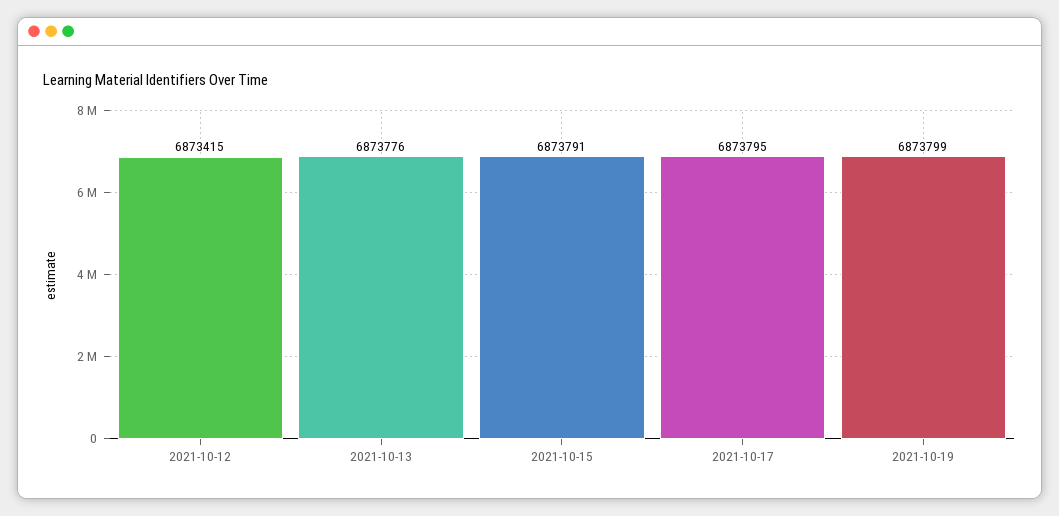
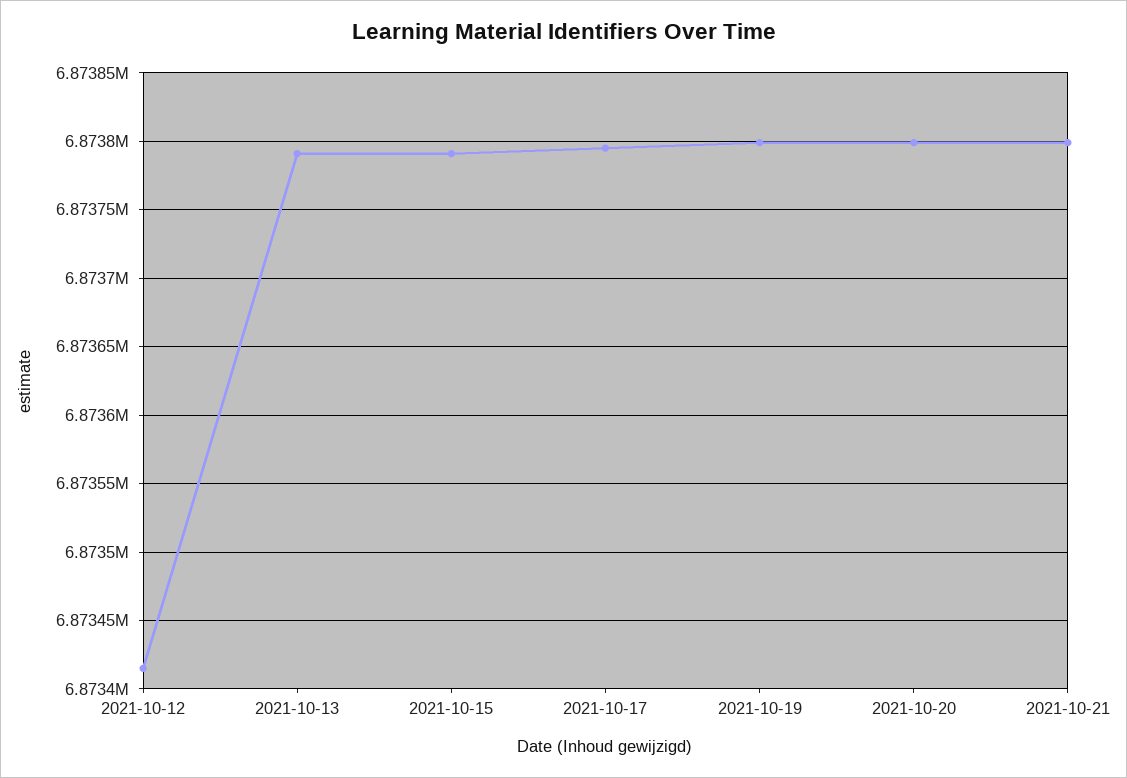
2021-10-13: 6873776 -> 6873790
2021-10-20: none -> 6873800
2021-10-21: none -> 6873800

